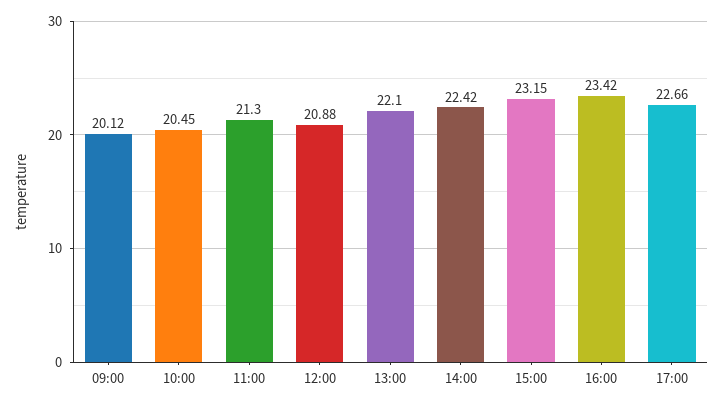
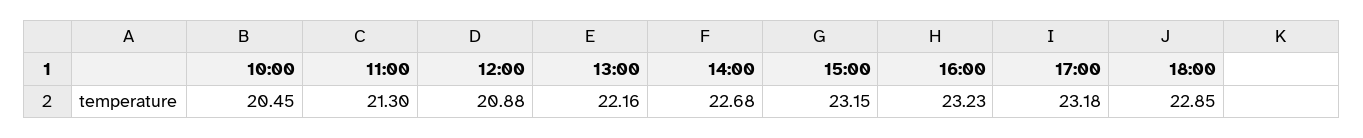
09:00: 20.12 -> none
13:00: 22.1 -> 22.16
14:00: 22.42 -> 22.68
16:00: 23.42 -> 23.23
17:00: 22.66 -> 23.18
18:00: none -> 22.85

